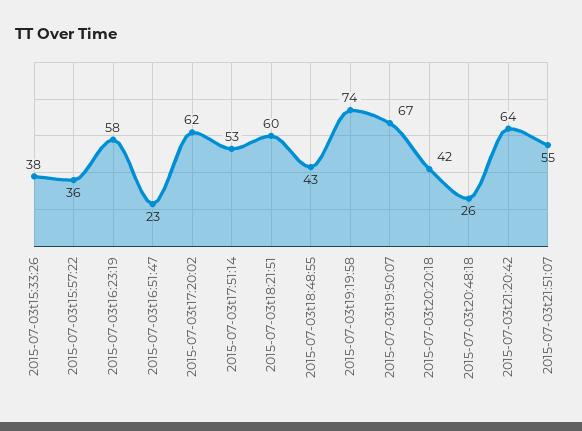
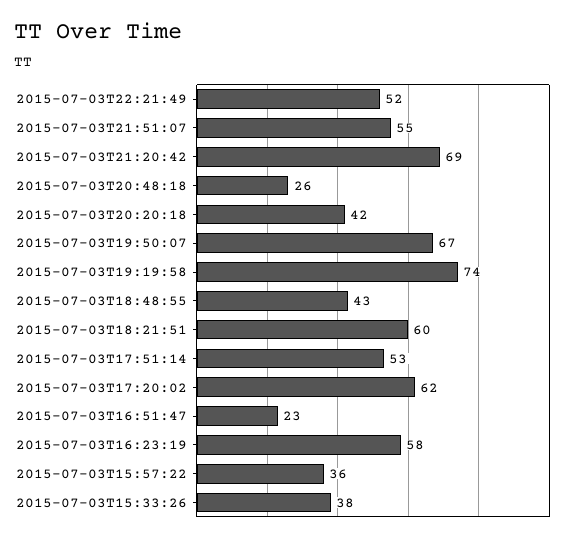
2015-07-03t21:20:42: 64 -> 69
2015-07-03T22:21:49: none -> 52

